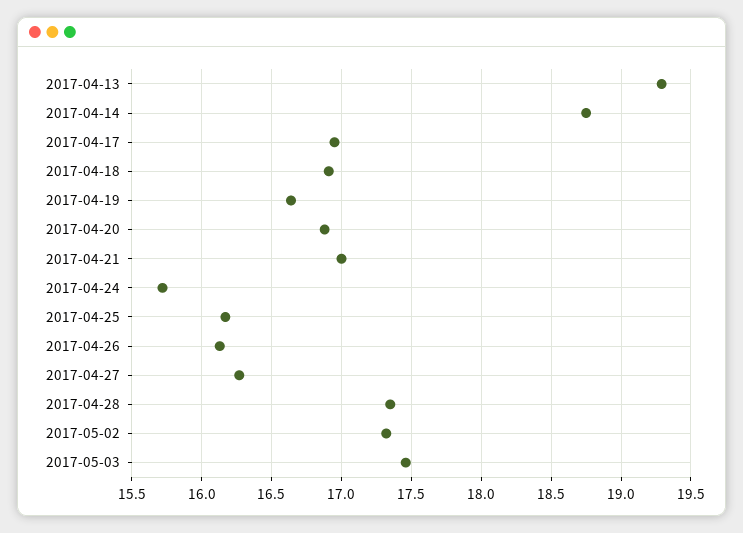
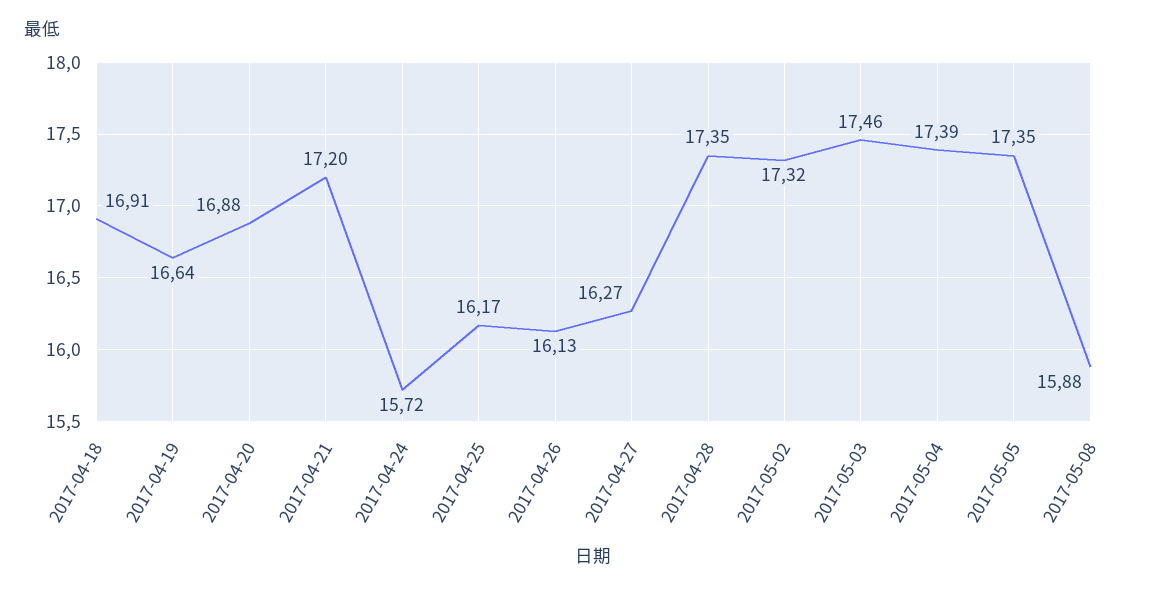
2017-04-13: 19.3 -> none
2017-04-14: 18.75 -> none
2017-04-17: 16.95 -> none
2017-04-21: 17 -> 17.2
2017-05-04: none -> 17.39
2017-05-05: none -> 17.35
2017-05-08: none -> 15.88

